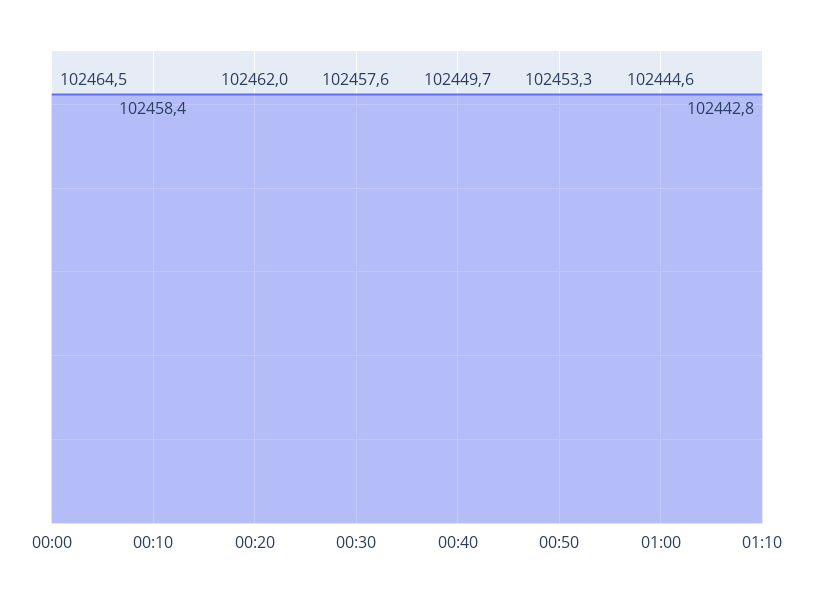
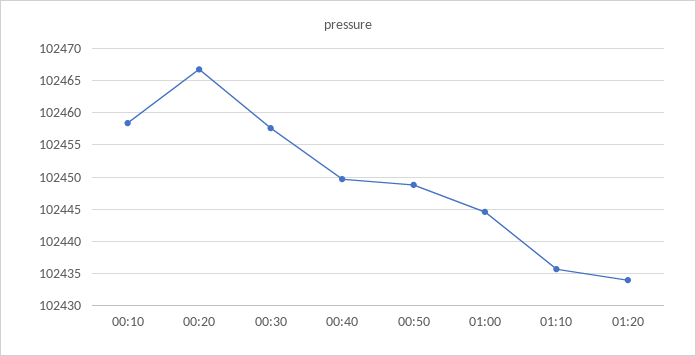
00:00: 102464.5 -> none
00:20: 102462 -> 102467
00:50: 102453.3 -> 102449
01:10: 102442.8 -> 102436
01:20: none -> 102434

